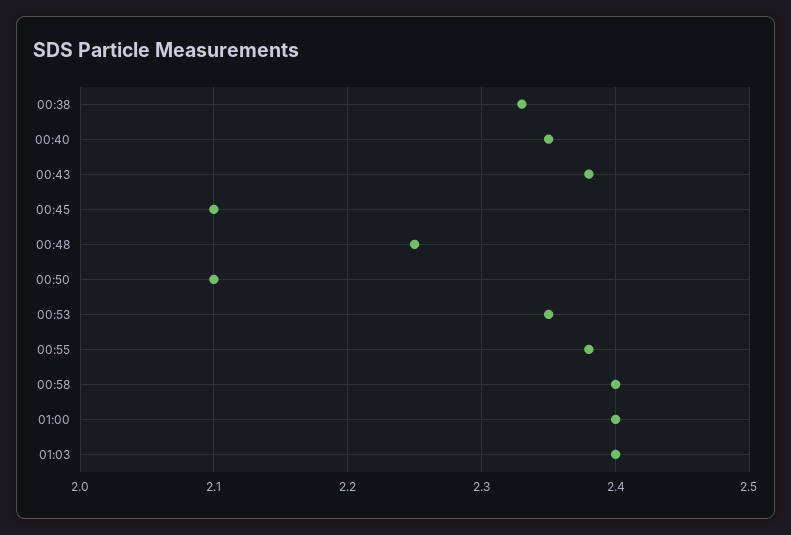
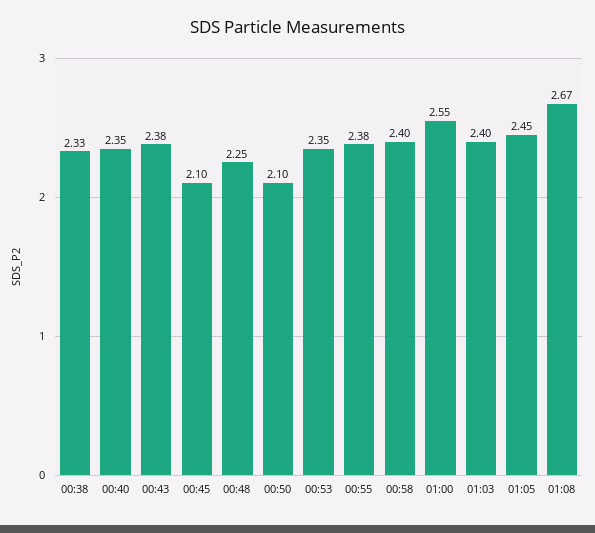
01:00: 2.4 -> 2.55
01:05: none -> 2.45
01:08: none -> 2.67

